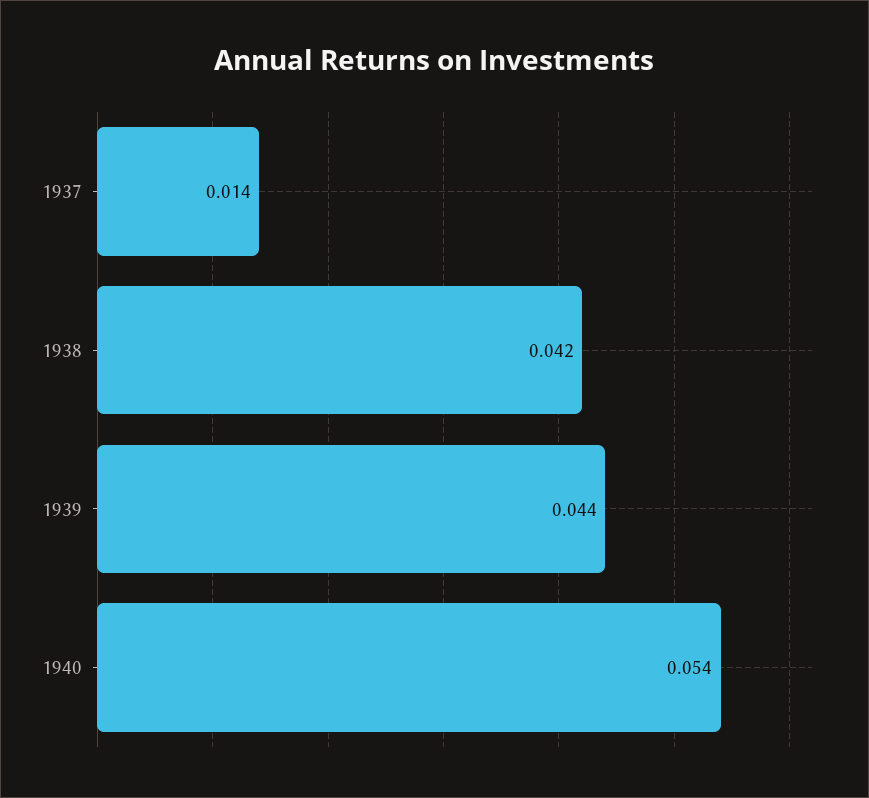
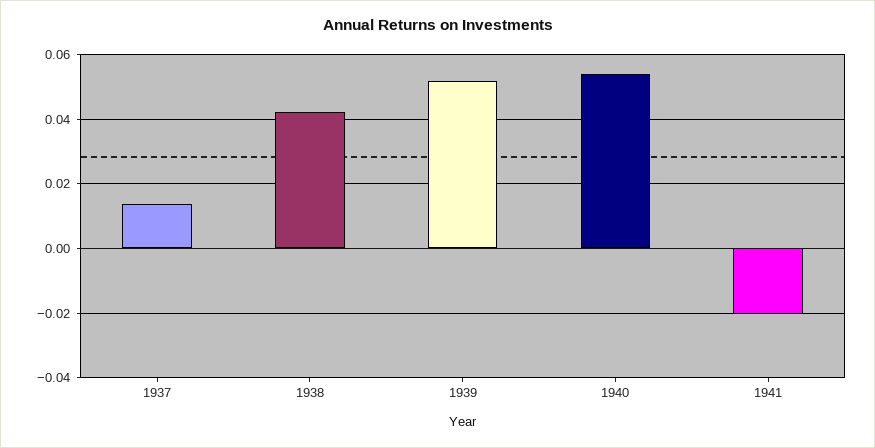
1939: 0.044 -> 0.052
1941: none -> -0.02

